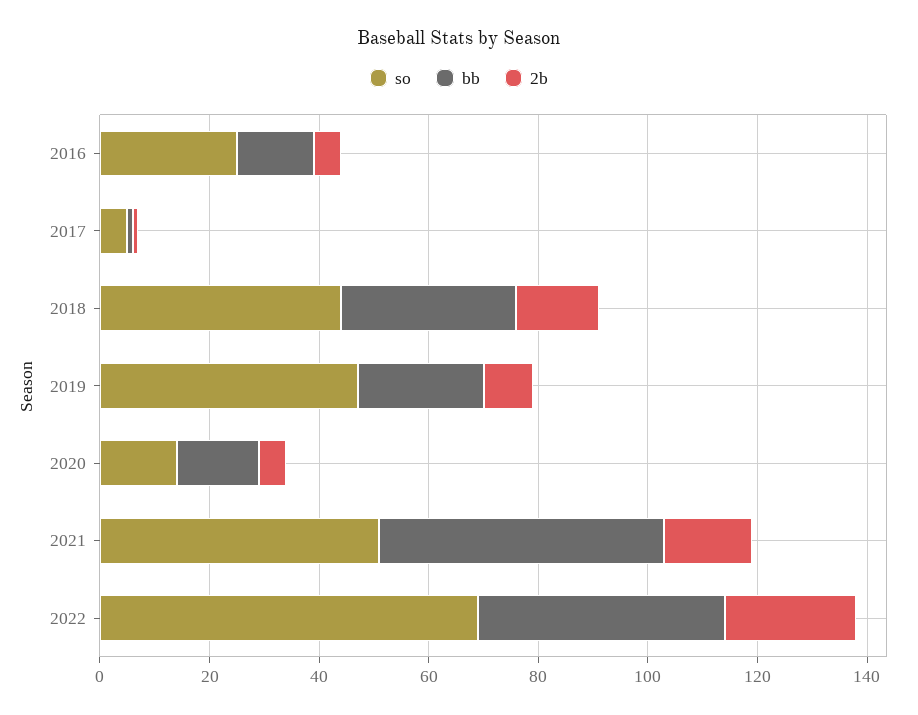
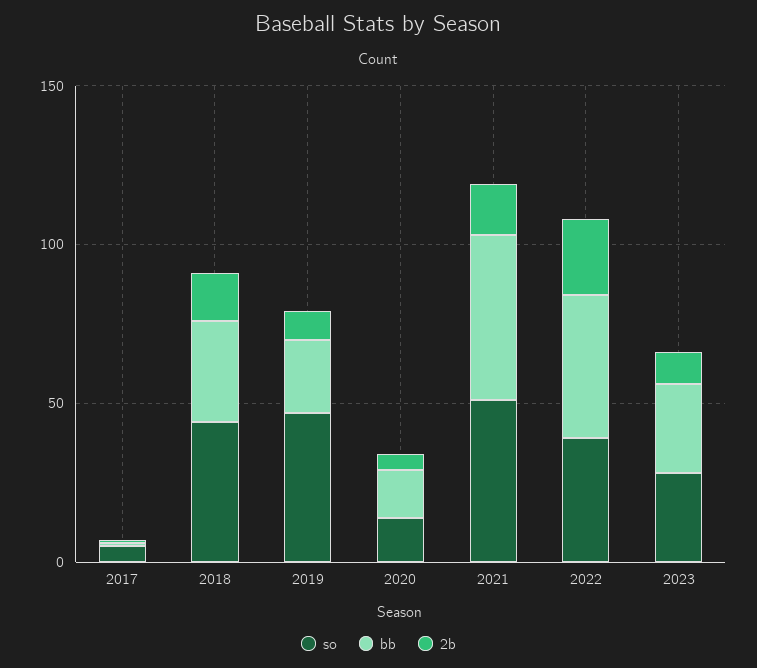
so, 2016: 25 -> none
bb, 2016: 15 -> none
2b, 2016: 5 -> none
so, 2022: 70 -> 40
so, 2023: none -> 30
bb, 2023: none -> 30
2b, 2023: none -> 10

